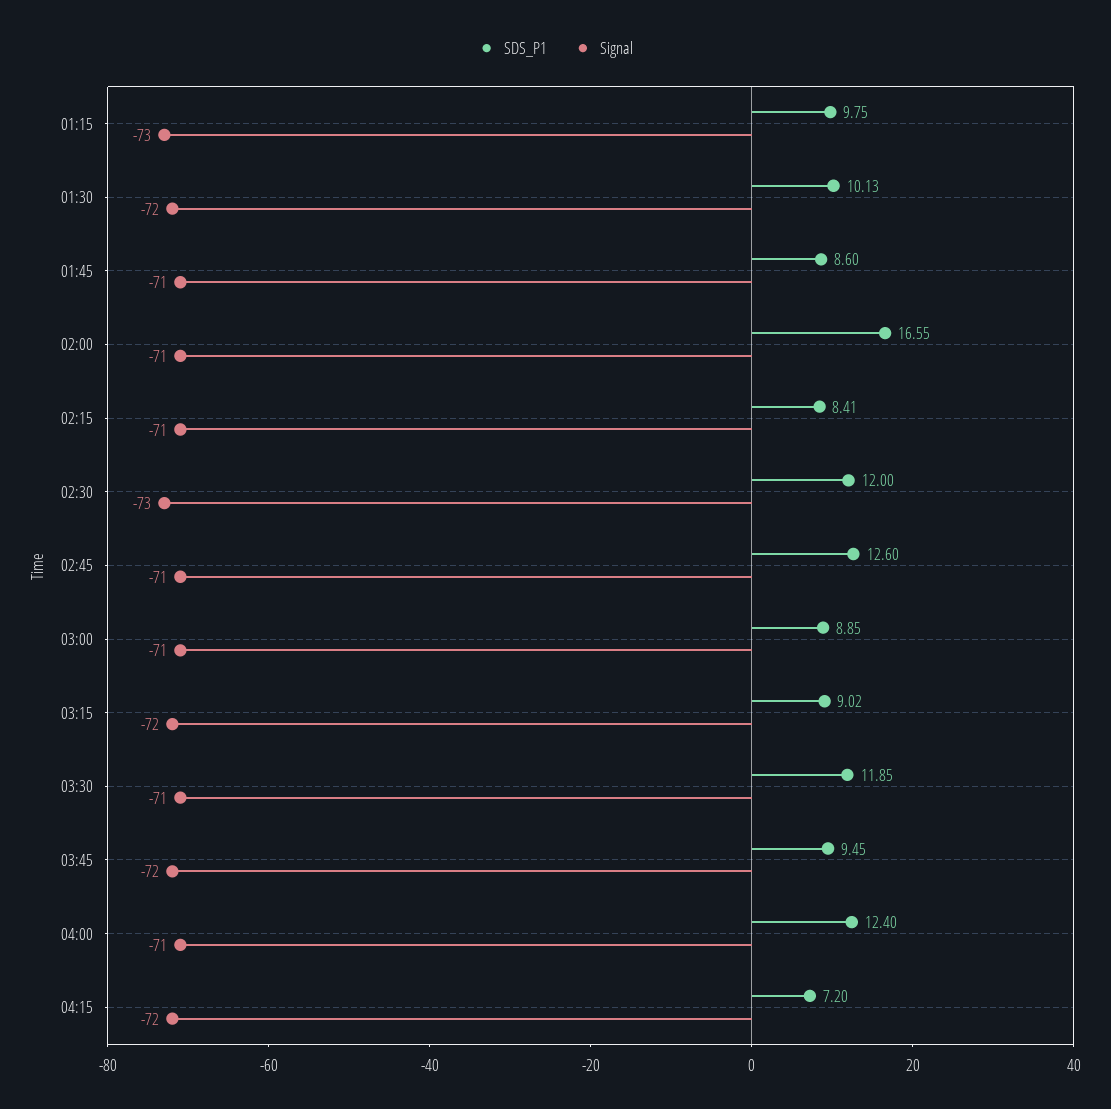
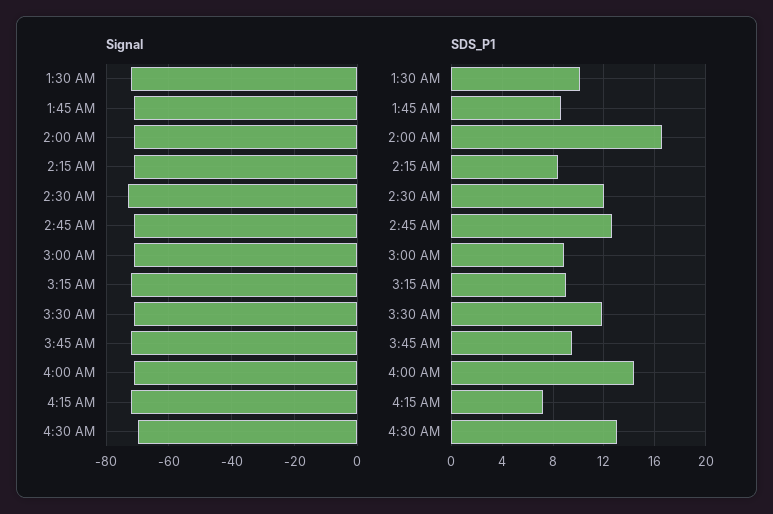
SDS_P1, 01:15: 9.75 -> none
Signal, 01:15: -73 -> none
SDS_P1, 04:00: 12.4 -> 14.5
Signal, 4:30 AM: none -> -70
SDS_P1, 4:30 AM: none -> 13

